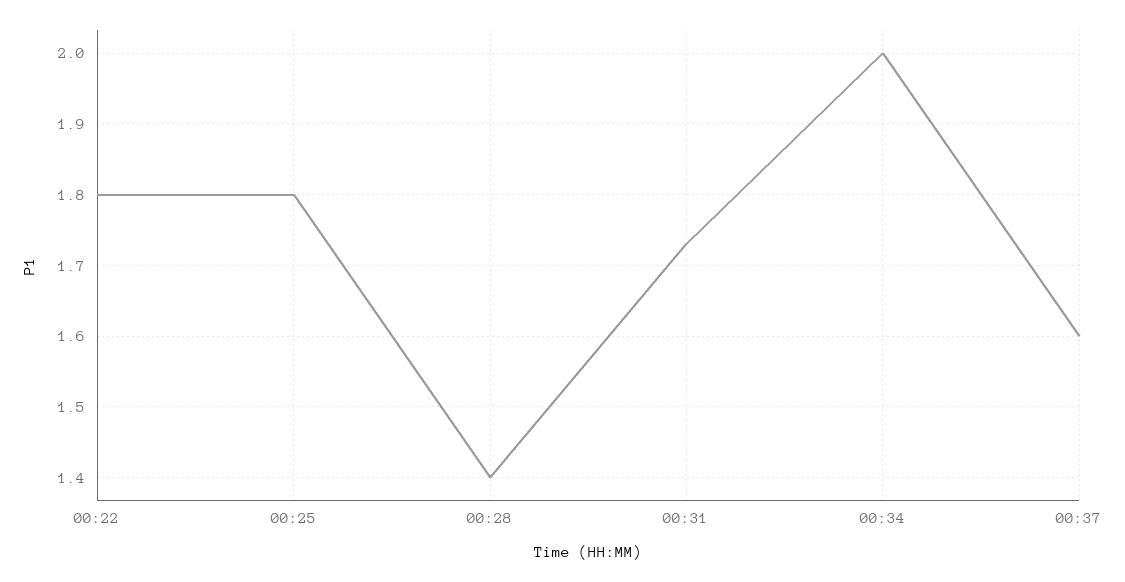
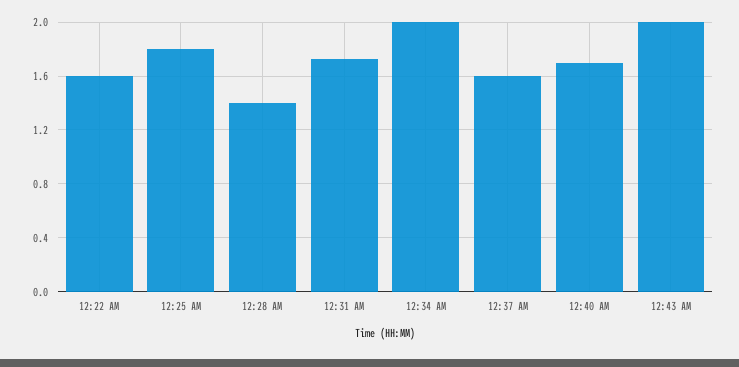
00:22: 1.8 -> 1.6
12:40 AM: none -> 1.7
12:43 AM: none -> 2

